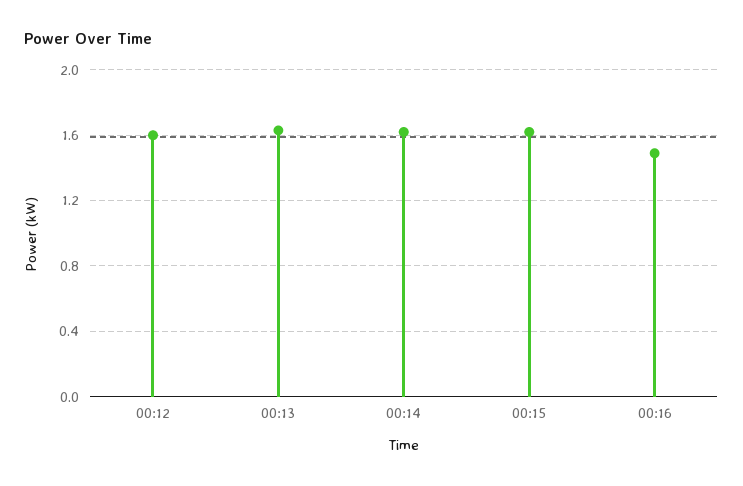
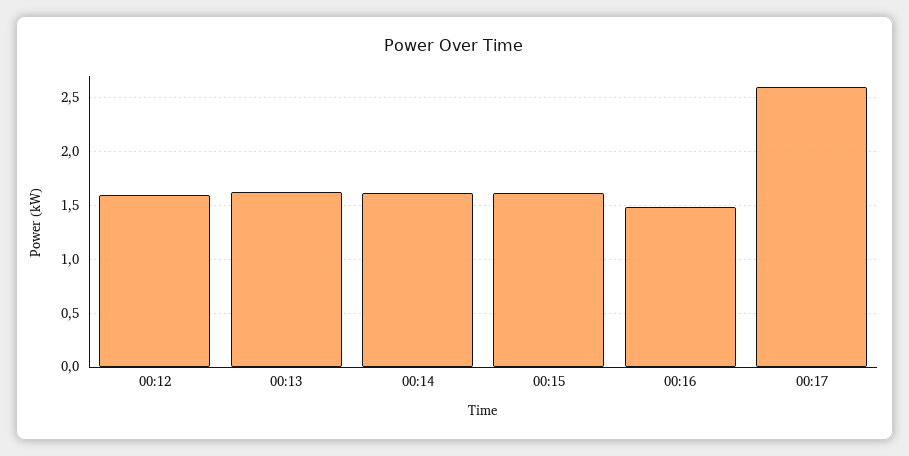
00:17: none -> 2.6

